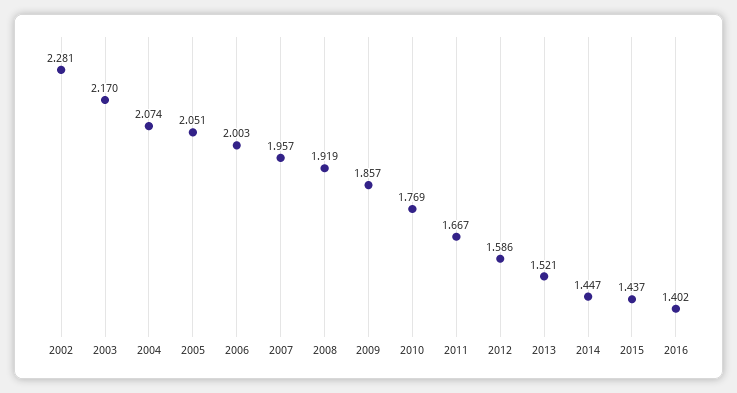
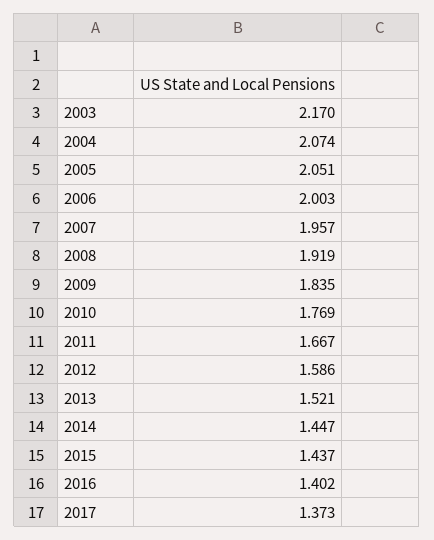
2002: 2.281 -> none
2009: 1.857 -> 1.835
2017: none -> 1.373

